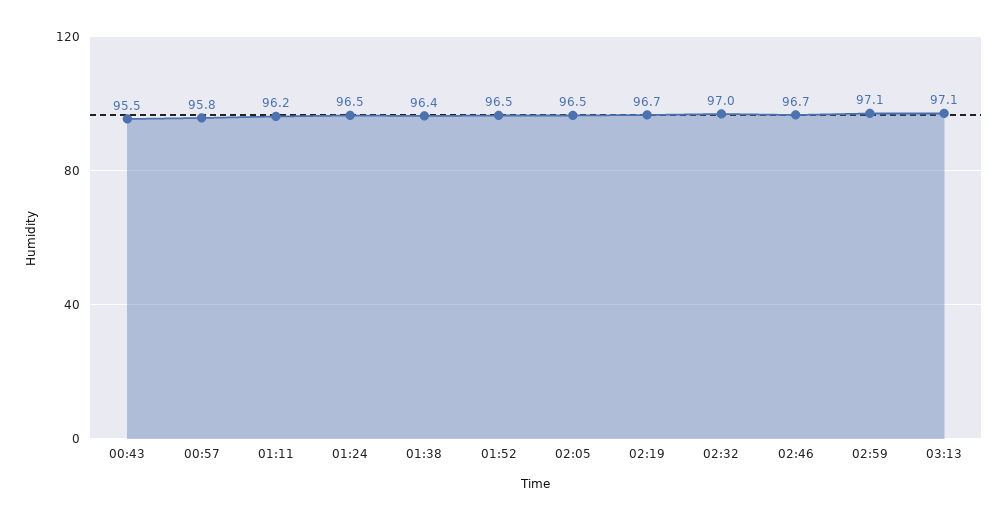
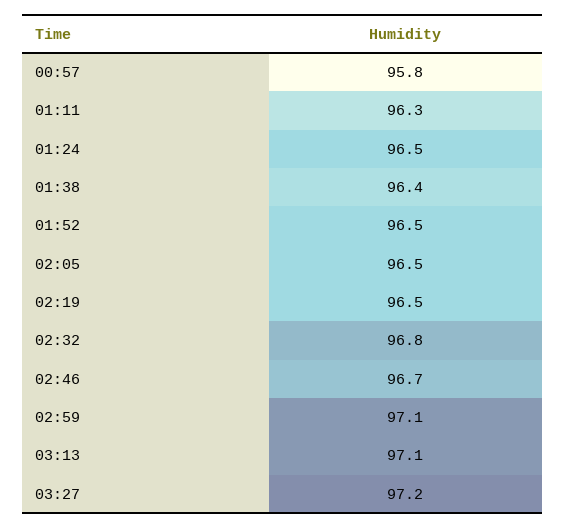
00:43: 95.5 -> none
01:11: 96.2 -> 96.3
02:19: 96.7 -> 96.5
02:32: 97 -> 96.8
03:27: none -> 97.2

